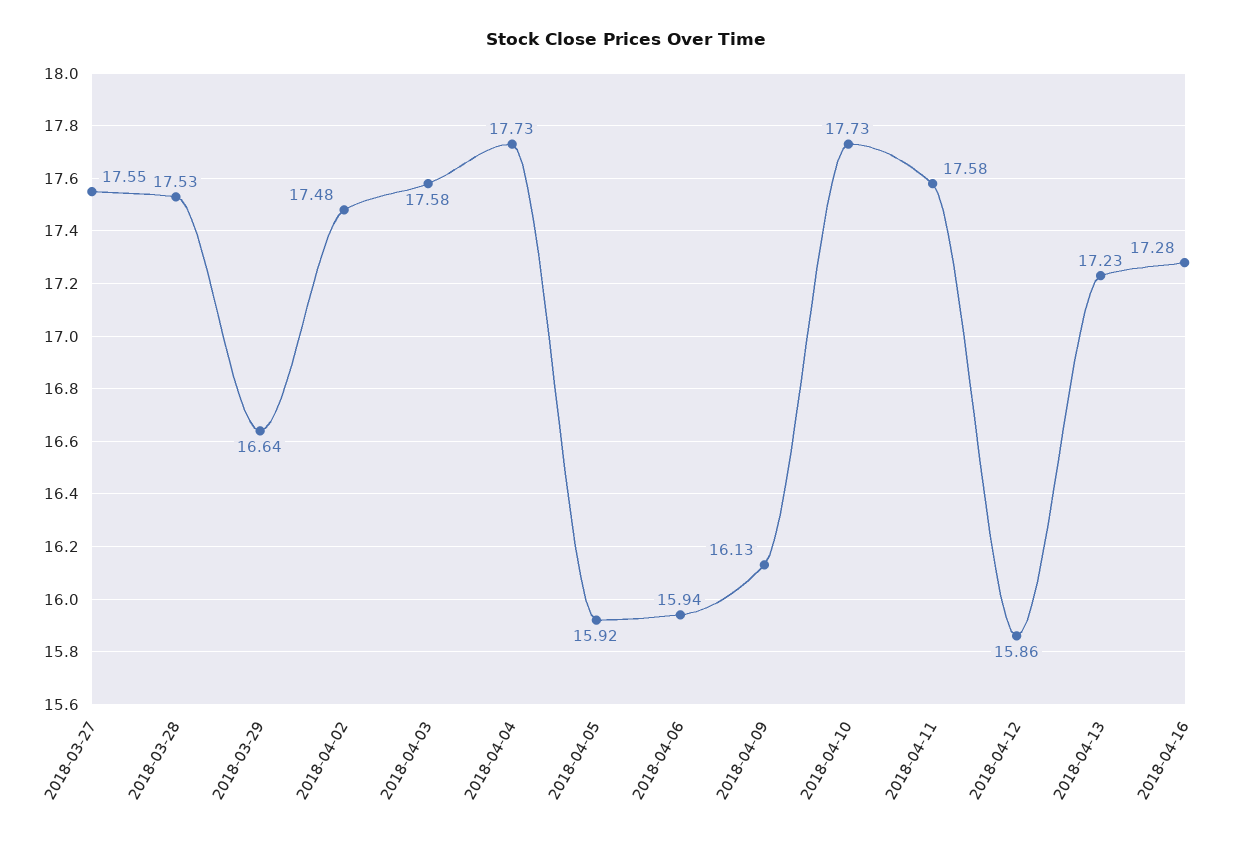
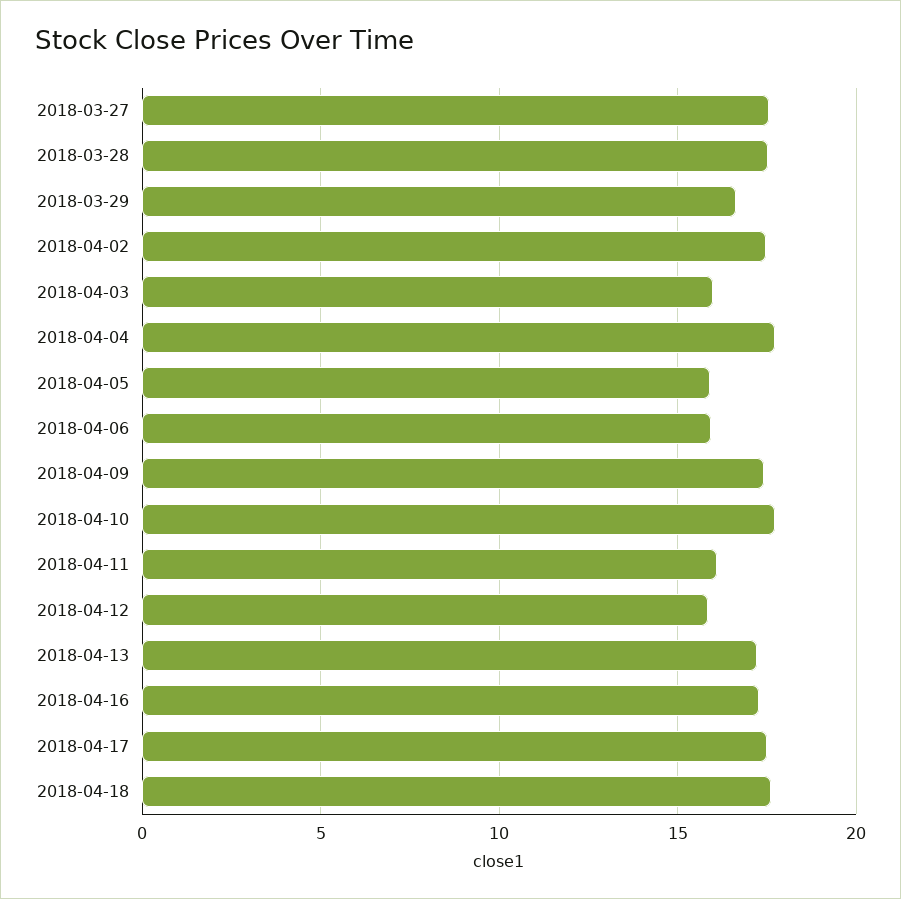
2018-04-03: 17.58 -> 16
2018-04-09: 16.13 -> 17.5
2018-04-11: 17.58 -> 16
2018-04-17: none -> 17.5
2018-04-18: none -> 17.5

